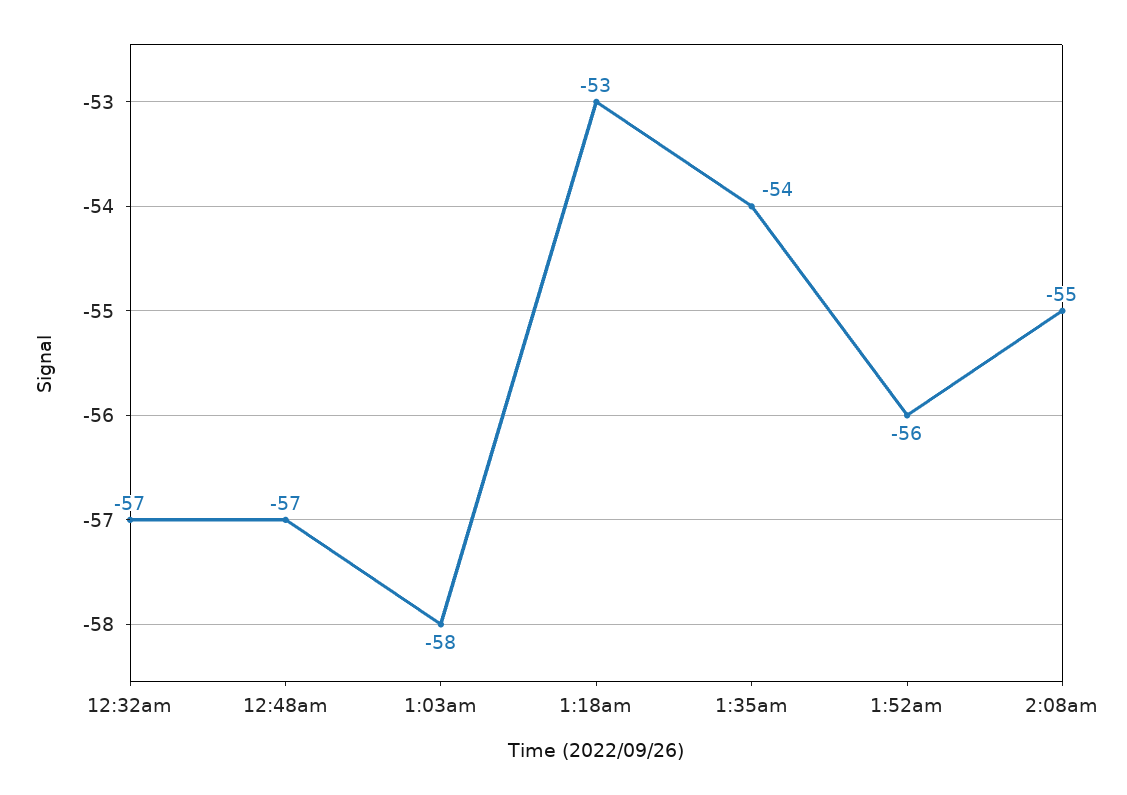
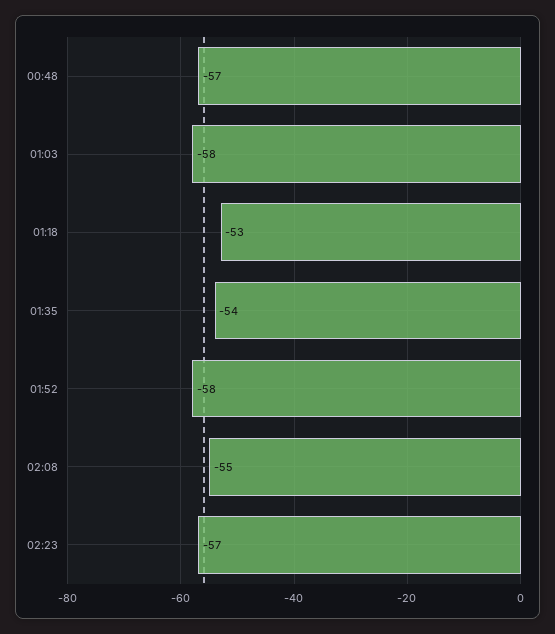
12:32am: -57 -> none
1:52am: -56 -> -58
02:23: none -> -57

